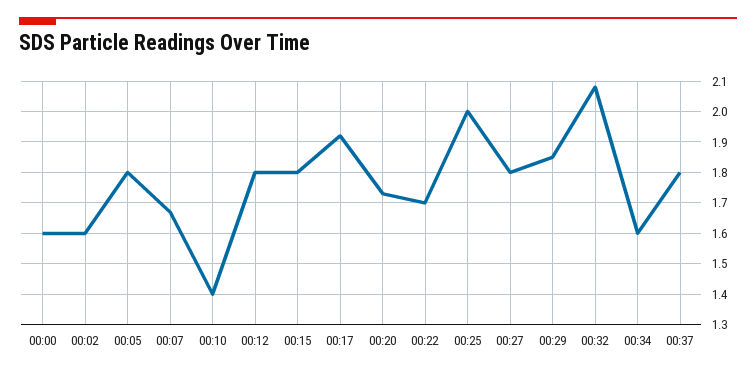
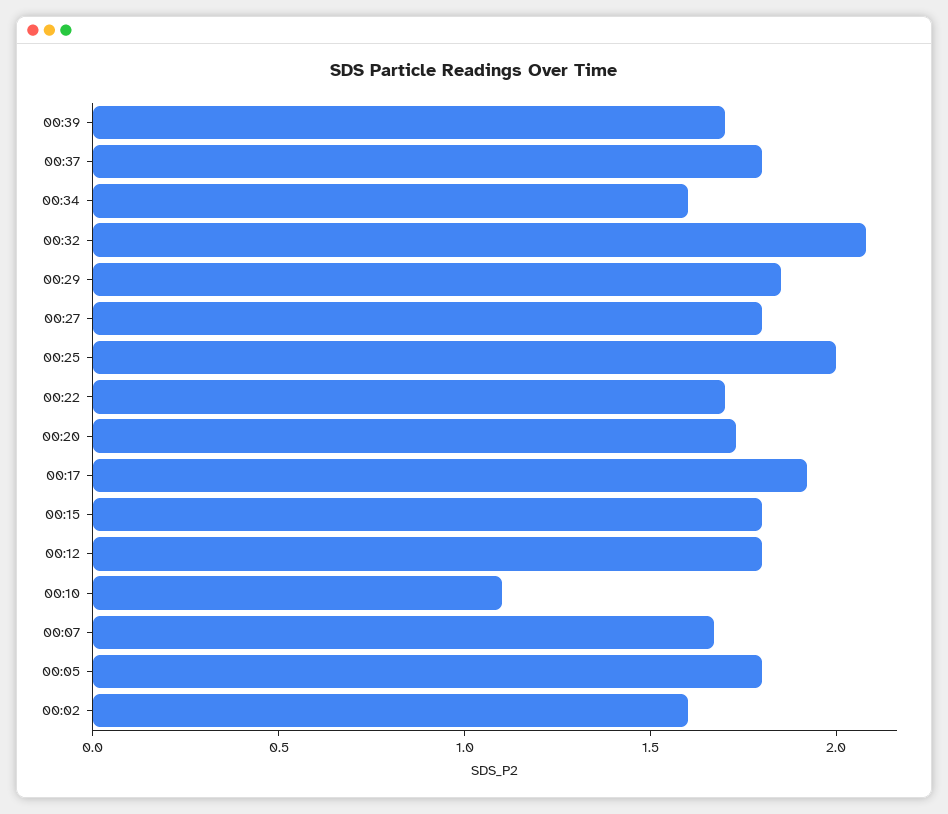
00:00: 1.6 -> none
00:10: 1.4 -> 1.1
00:39: none -> 1.7

